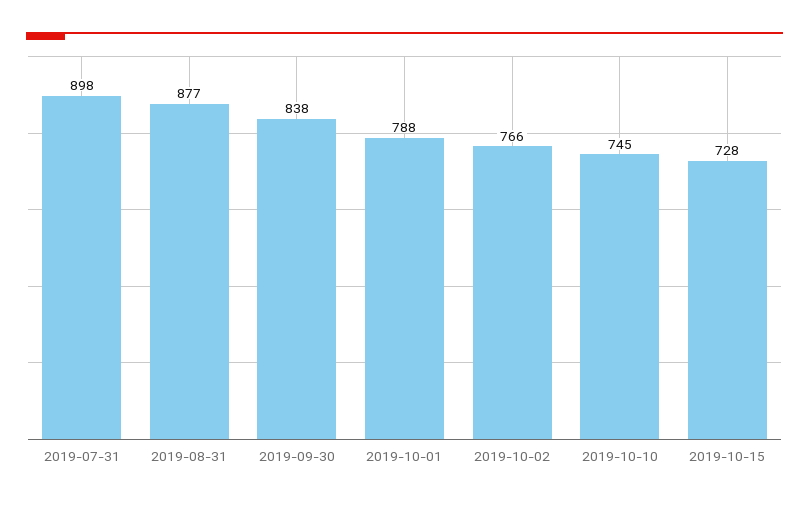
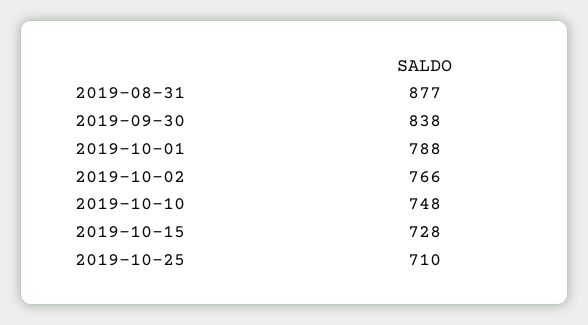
2019-07-31: 898 -> none
2019-10-10: 745 -> 748
2019-10-25: none -> 710

